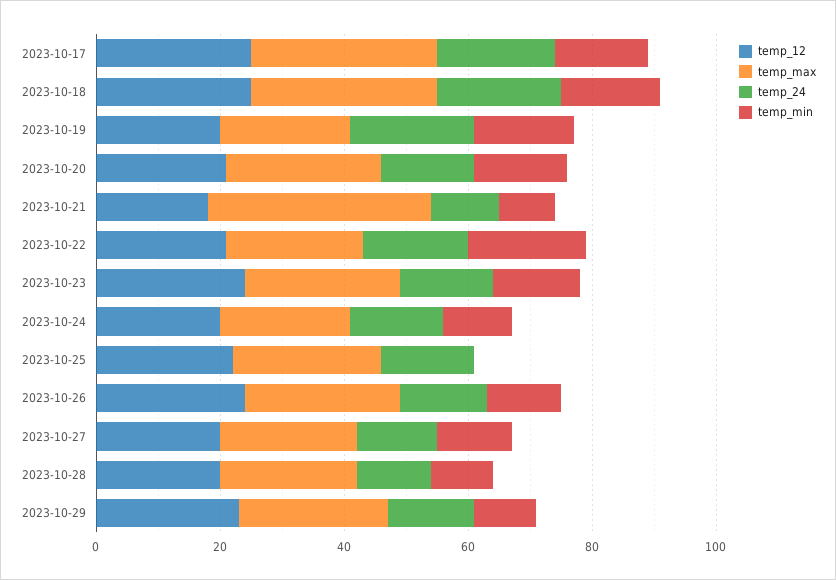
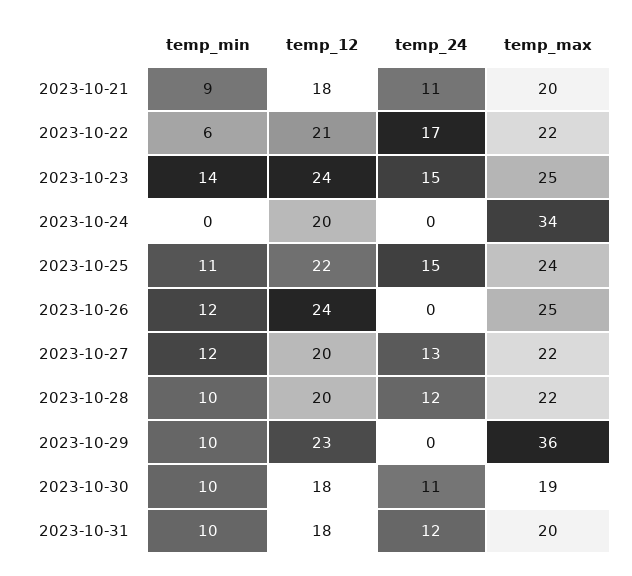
temp_12, 2023-10-17: 25 -> none
temp_max, 2023-10-17: 30 -> none
temp_24, 2023-10-17: 20 -> none
temp_min, 2023-10-17: 15 -> none
temp_12, 2023-10-18: 25 -> none
temp_max, 2023-10-18: 30 -> none
temp_24, 2023-10-18: 20 -> none
temp_min, 2023-10-18: 15 -> none
temp_12, 2023-10-19: 20 -> none
temp_max, 2023-10-19: 20 -> none
temp_24, 2023-10-19: 20 -> none
temp_min, 2023-10-19: 15 -> none
temp_12, 2023-10-20: 20 -> none
temp_max, 2023-10-20: 25 -> none
temp_24, 2023-10-20: 15 -> none
temp_min, 2023-10-20: 15 -> none
temp_max, 2023-10-21: 35 -> 20
temp_min, 2023-10-22: 20 -> 6
temp_max, 2023-10-24: 20 -> 34
temp_24, 2023-10-24: 15 -> 0
temp_min, 2023-10-24: 10 -> 0
temp_min, 2023-10-25: 0 -> 11
temp_24, 2023-10-26: 15 -> 0
temp_max, 2023-10-29: 25 -> 36
temp_24, 2023-10-29: 15 -> 0
temp_min, 2023-10-30: none -> 10
temp_12, 2023-10-30: none -> 18
temp_24, 2023-10-30: none -> 11
temp_max, 2023-10-30: none -> 19
temp_min, 2023-10-31: none -> 10
temp_12, 2023-10-31: none -> 18
temp_24, 2023-10-31: none -> 12
temp_max, 2023-10-31: none -> 20

